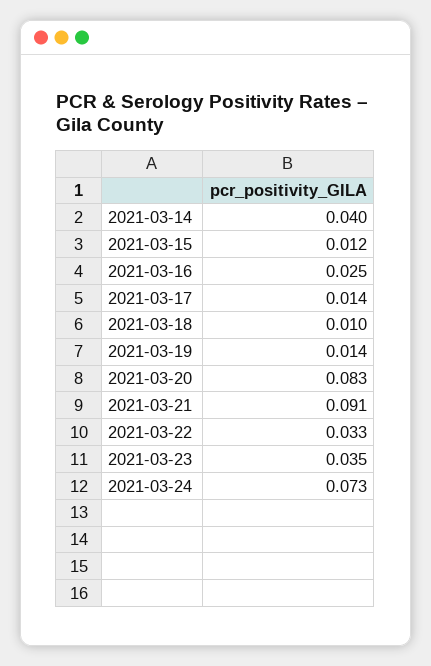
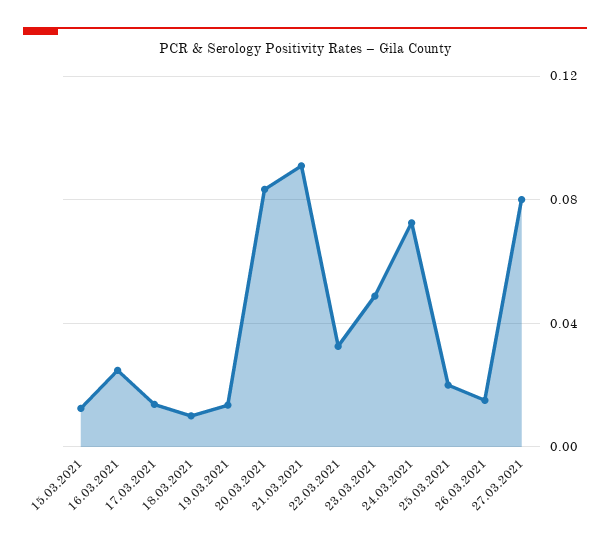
2021-03-14: 0.04 -> none
2021-03-23: 0.035 -> 0.05
25.03.2021: none -> 0.02
26.03.2021: none -> 0.015
27.03.2021: none -> 0.08

